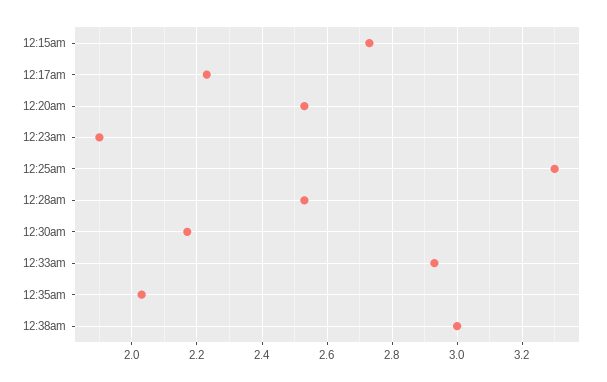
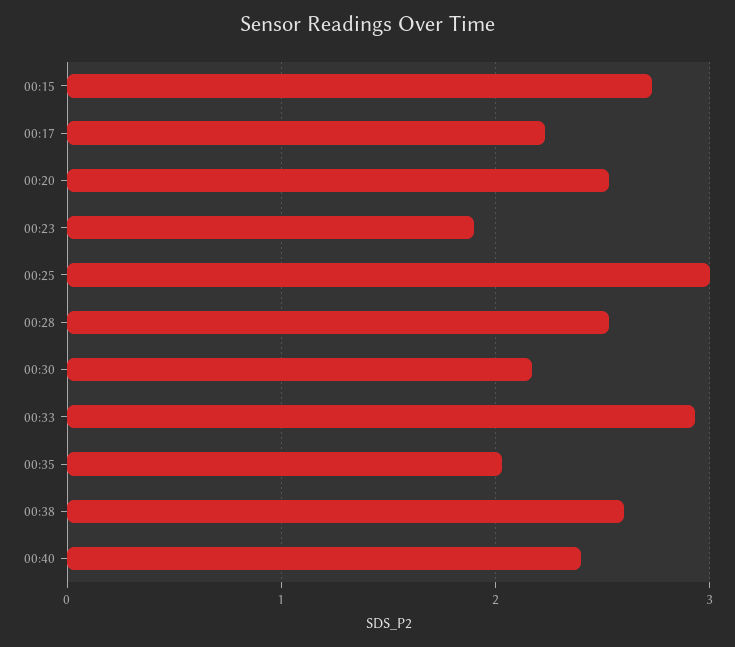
12:25am: 3.3 -> 3
12:38am: 3 -> 2.6
00:40: none -> 2.4

